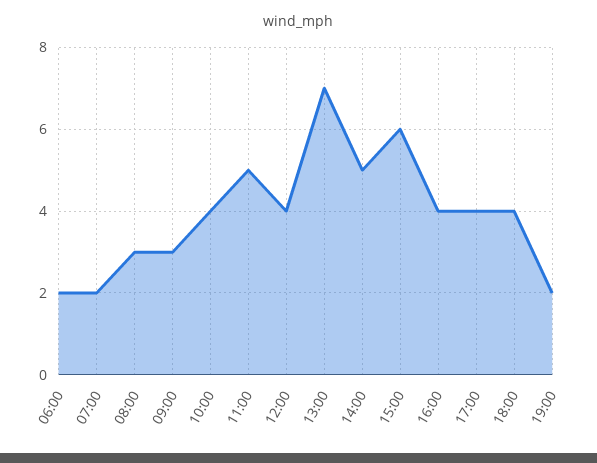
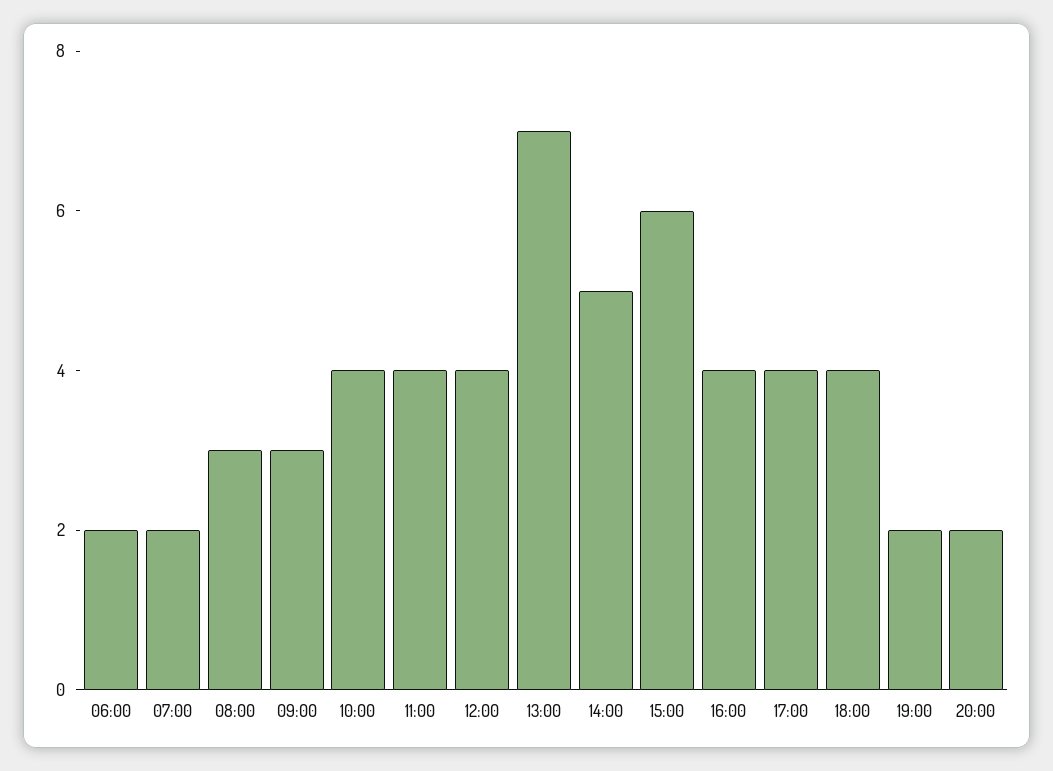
11:00: 5 -> 4
20:00: none -> 2

